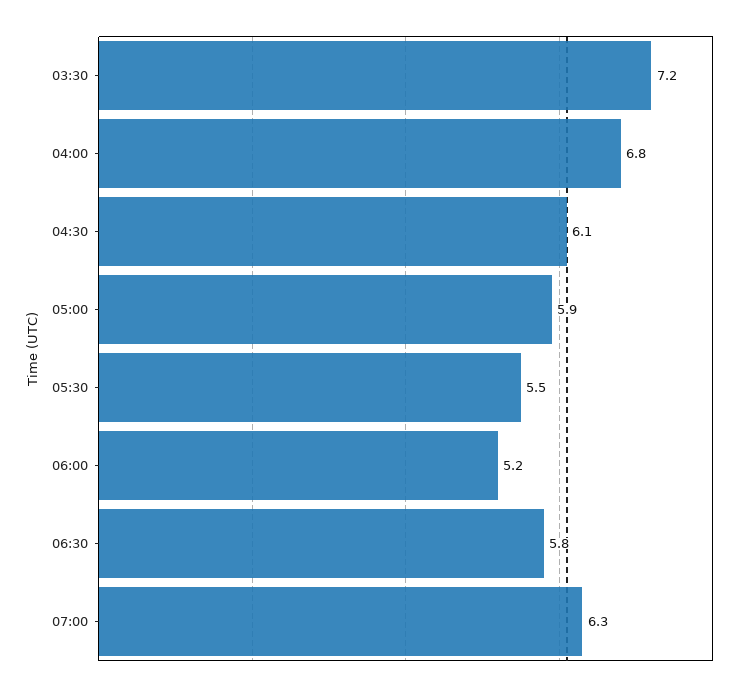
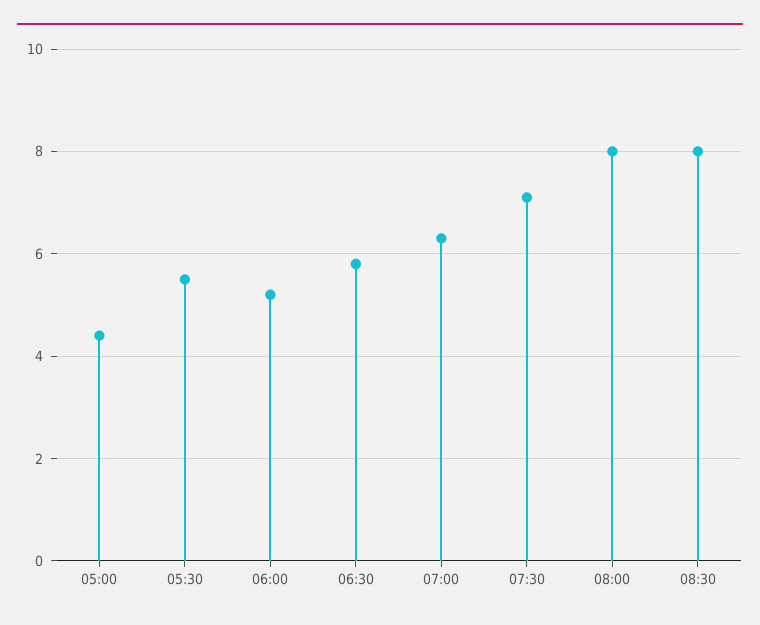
03:30: 7.2 -> none
04:00: 6.8 -> none
04:30: 6.1 -> none
05:00: 5.9 -> 4.5
07:30: none -> 7
08:00: none -> 8
08:30: none -> 8

